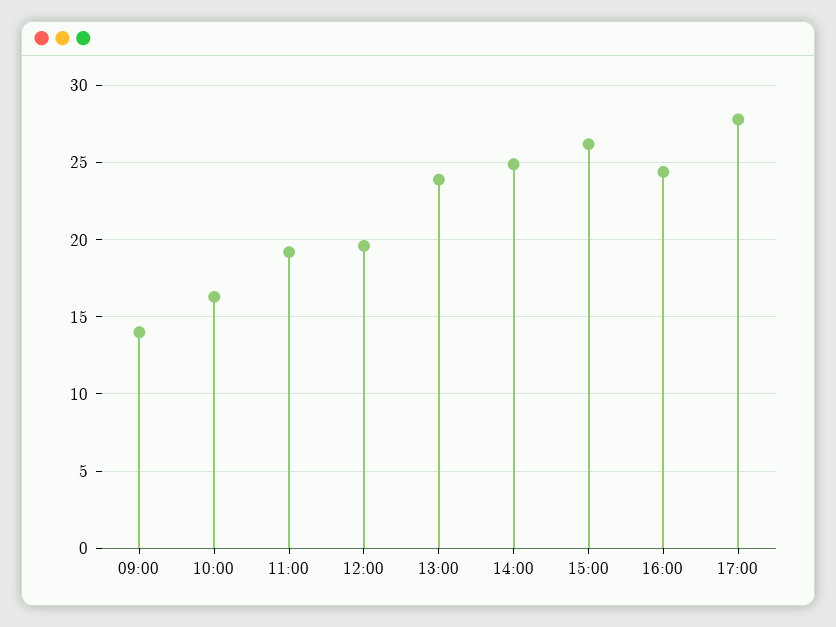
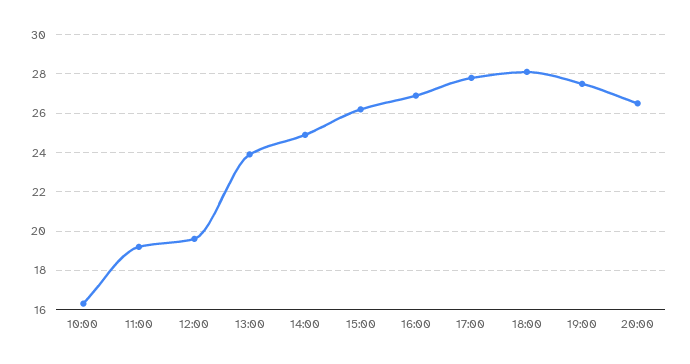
09:00: 14 -> none
16:00: 24.5 -> 27
18:00: none -> 28
19:00: none -> 27.5
20:00: none -> 26.5

